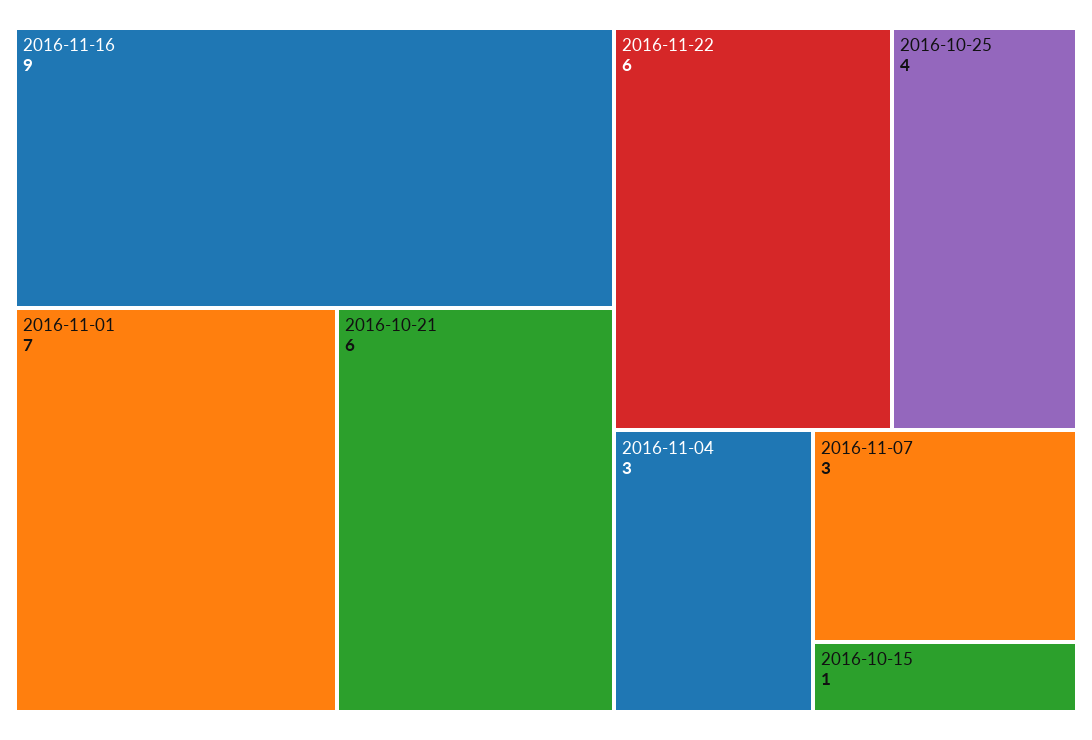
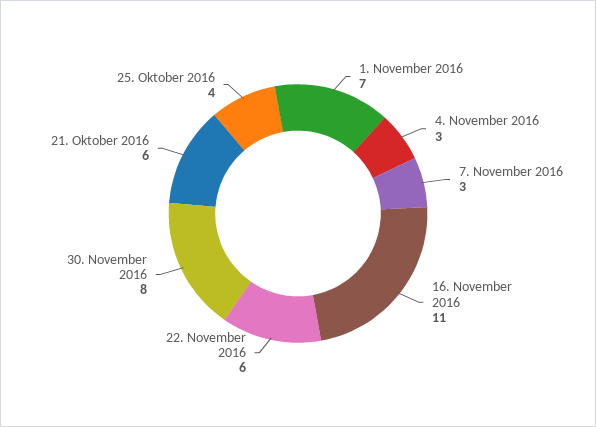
2016-11-16: 9 -> 11
2016-10-15: 1 -> none
30. November 2016: none -> 8

